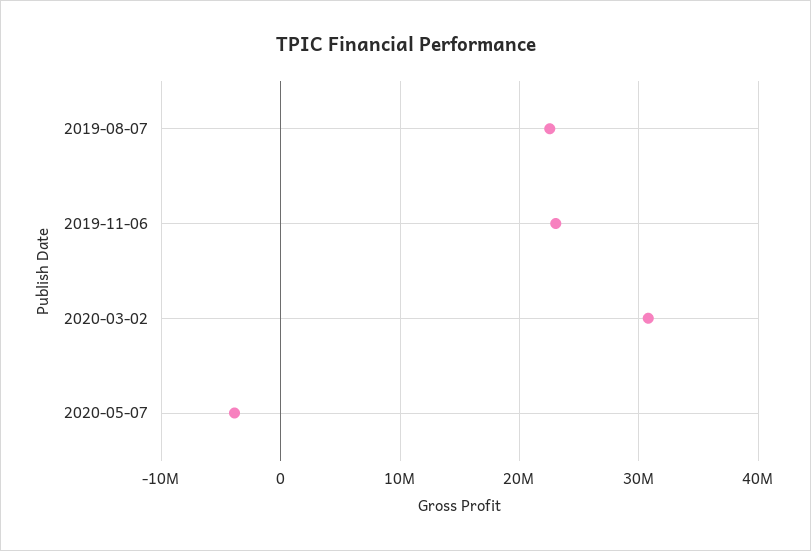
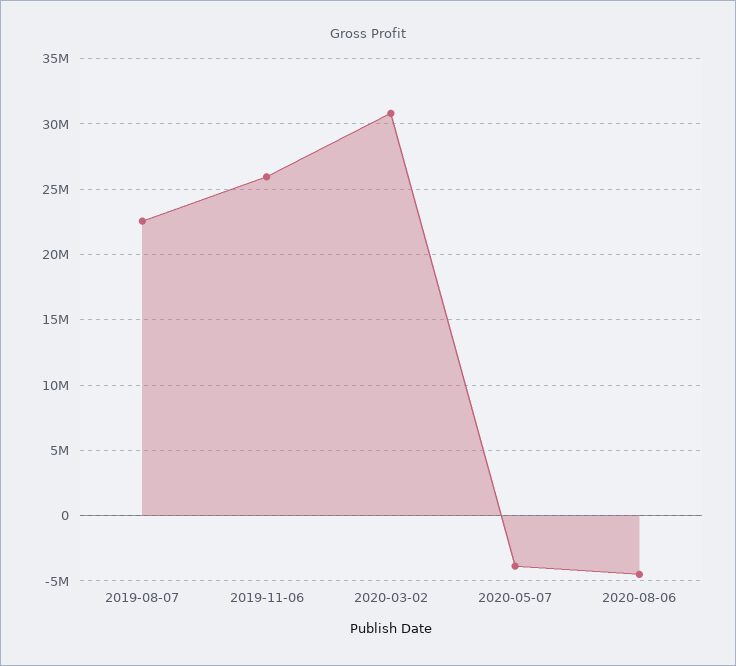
2019-11-06: 23000000 -> 26000000
2020-08-06: none -> -4500000

